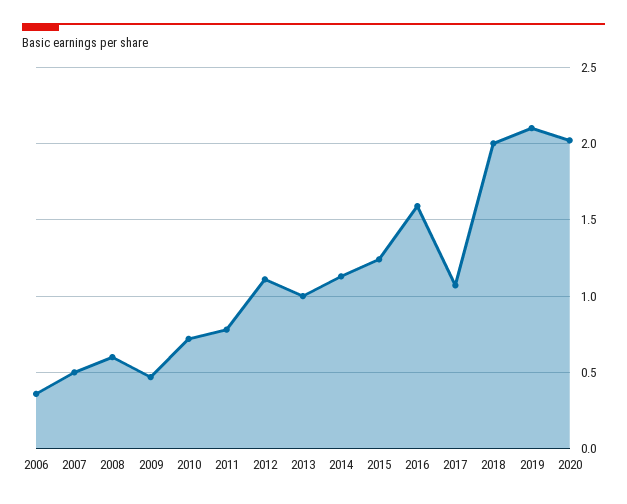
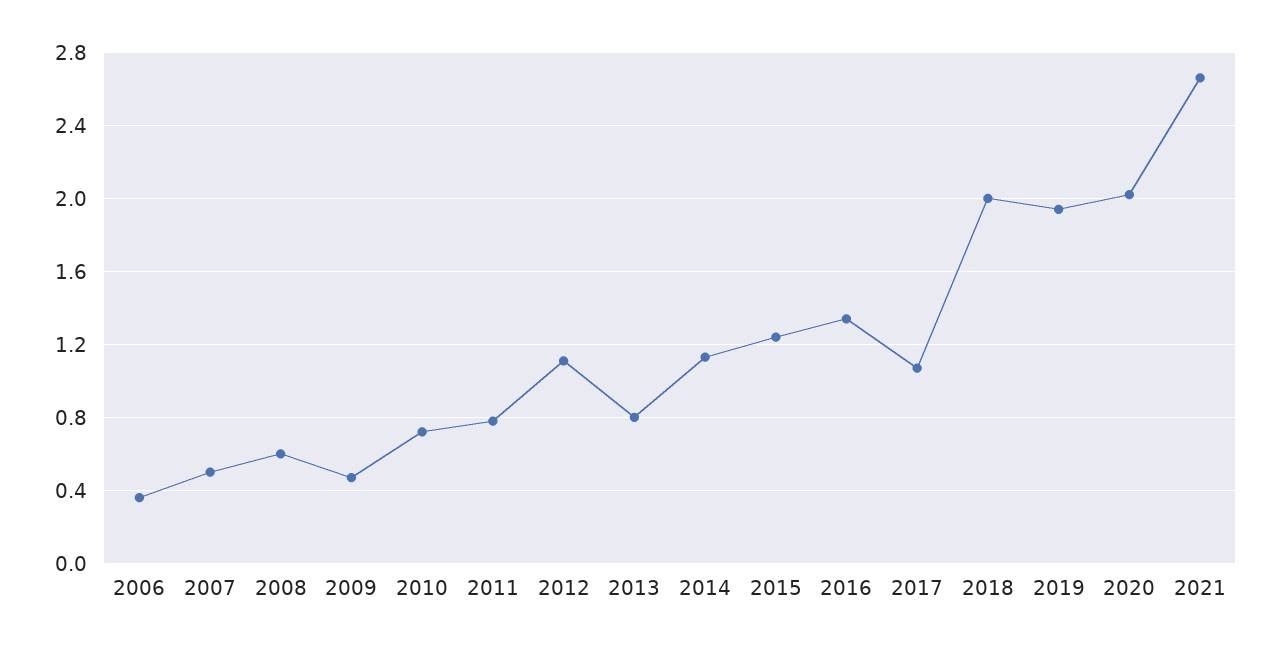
2013: 1 -> 0.8
2016: 1.6 -> 1.35
2019: 2.1 -> 1.95
2021: none -> 2.65

